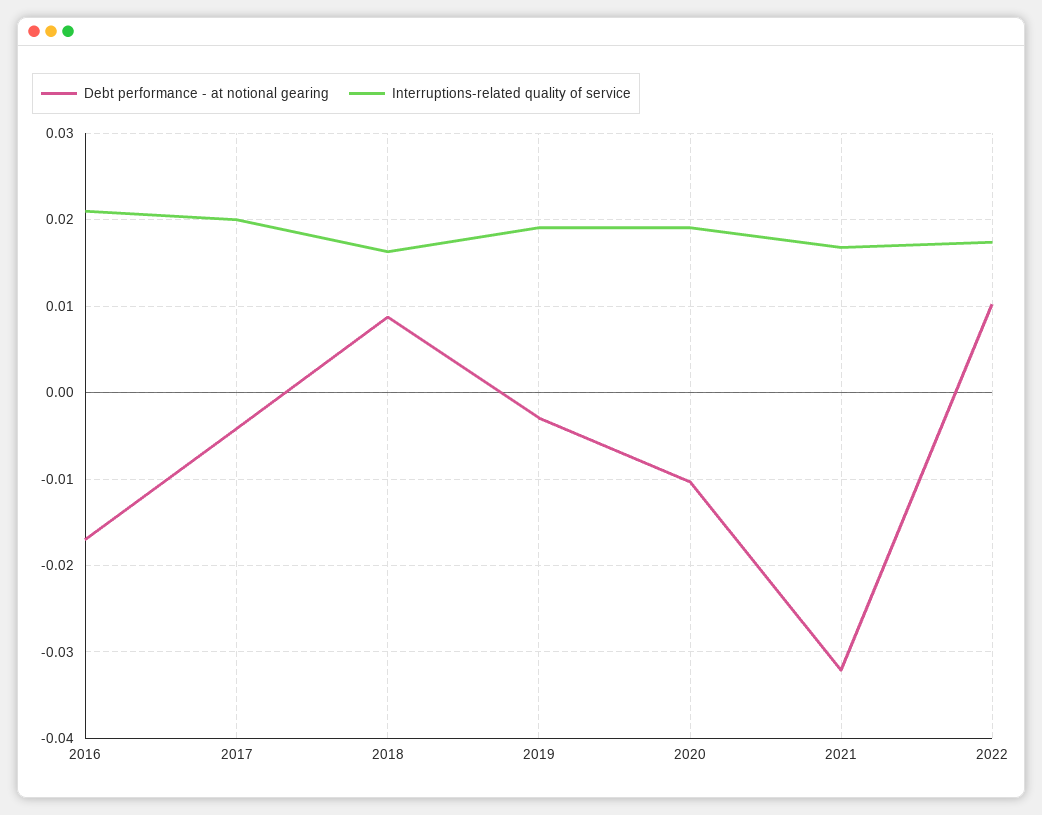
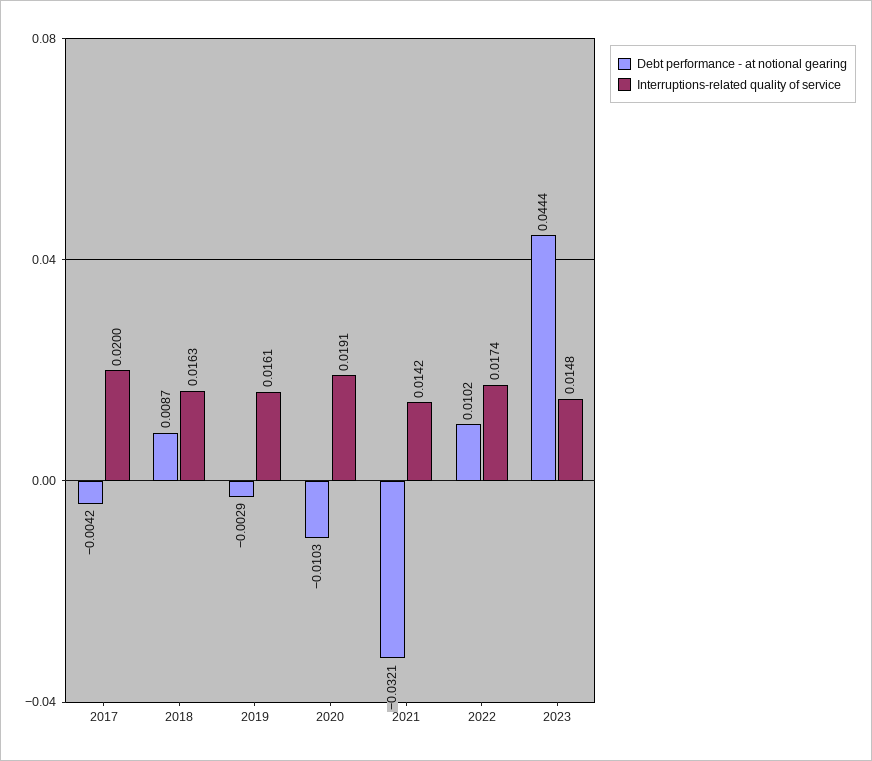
Debt performance - at notional gearing, 2016: -0.017 -> none
Interruptions-related quality of service, 2016: 0.021 -> none
Interruptions-related quality of service, 2019: 0.019 -> 0.0161
Interruptions-related quality of service, 2021: 0.017 -> 0.0142
Debt performance - at notional gearing, 2023: none -> 0.0444
Interruptions-related quality of service, 2023: none -> 0.0148

